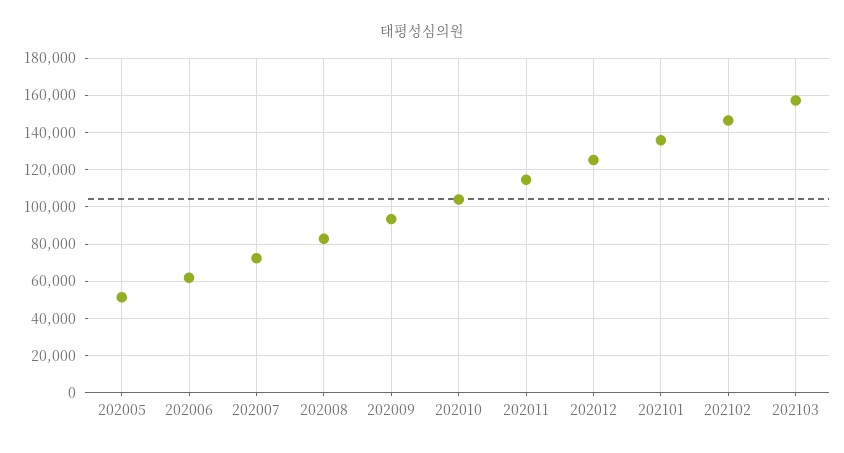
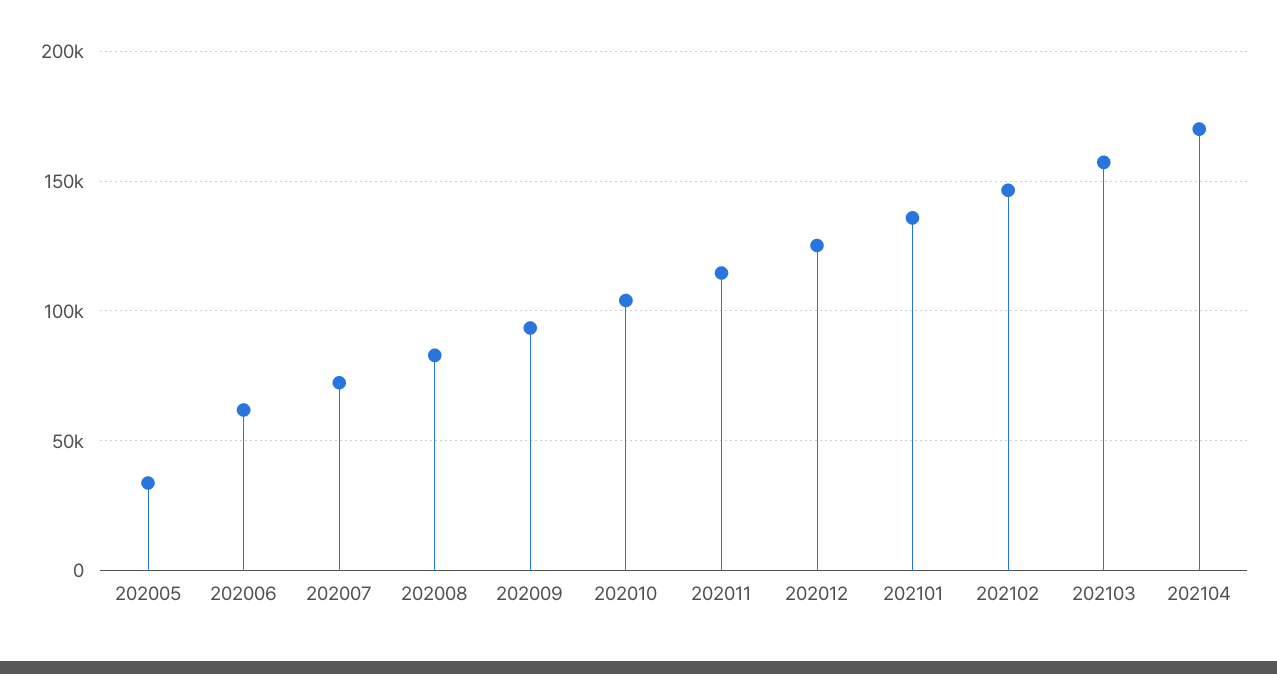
202005: 50000 -> 35000
202104: none -> 170000

